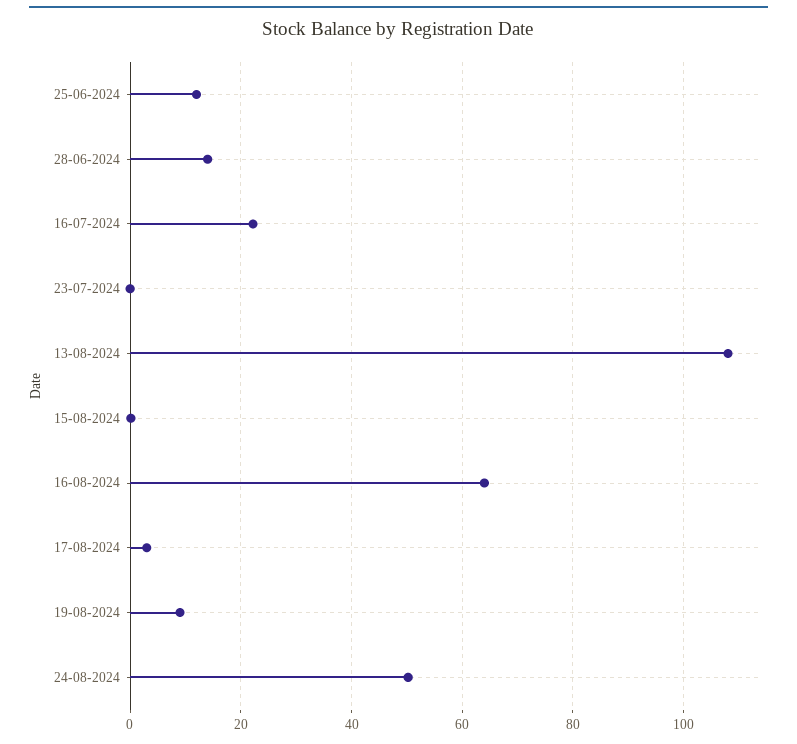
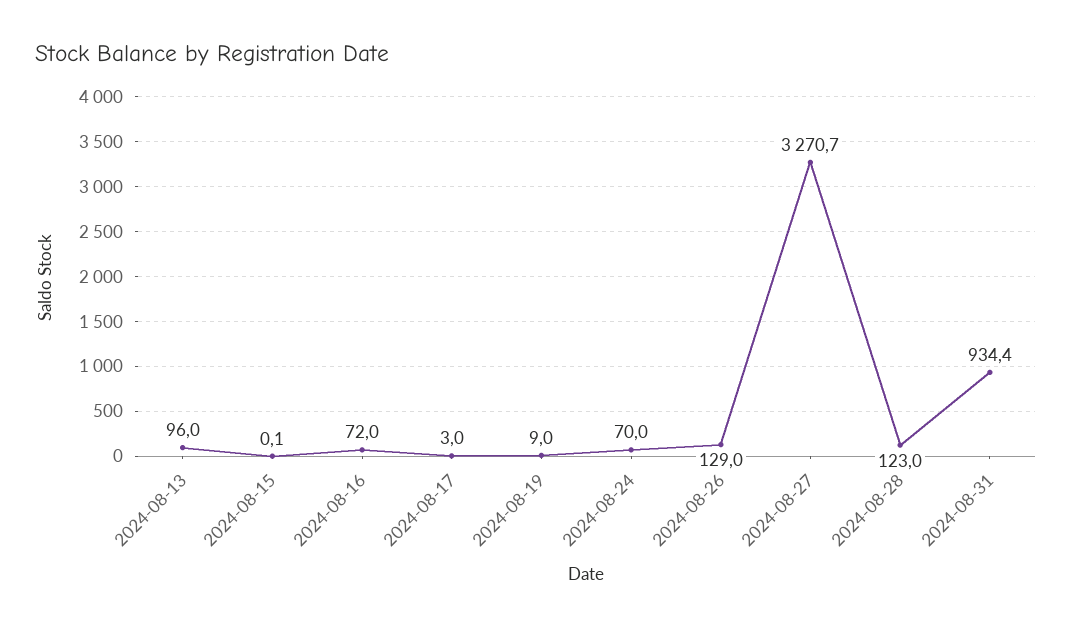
25-06-2024: 12 -> none
28-06-2024: 14 -> none
16-07-2024: 22 -> none
23-07-2024: 0 -> none
13-08-2024: 108 -> 96
16-08-2024: 64 -> 72
24-08-2024: 50 -> 70
2024-08-26: none -> 129
2024-08-27: none -> 3270.7
2024-08-28: none -> 123
2024-08-31: none -> 934.4

